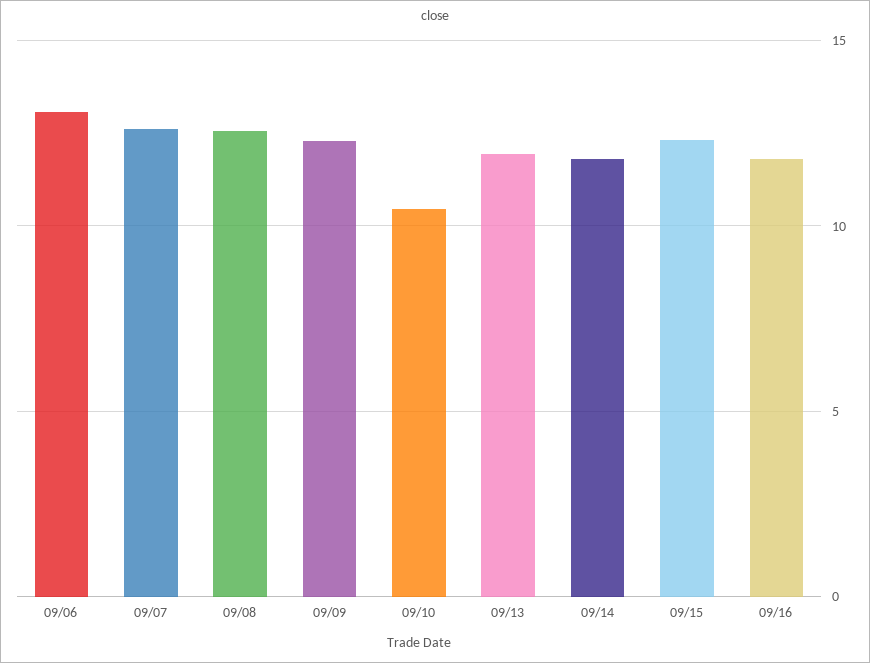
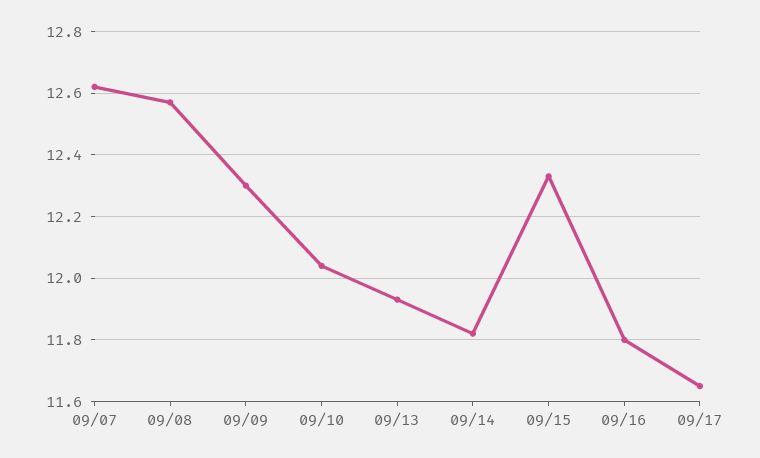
09/06: 13 -> none
09/10: 10.5 -> 12.05
09/17: none -> 11.65

